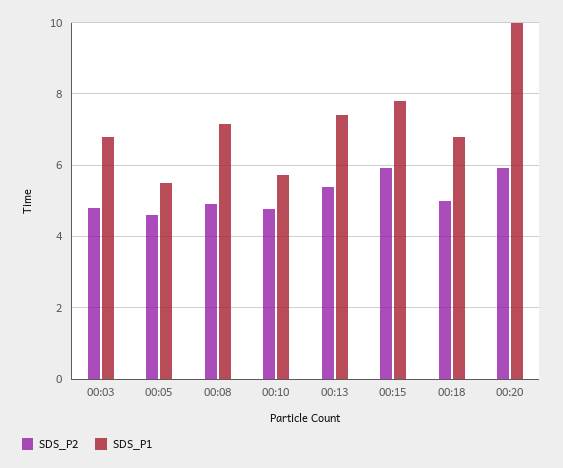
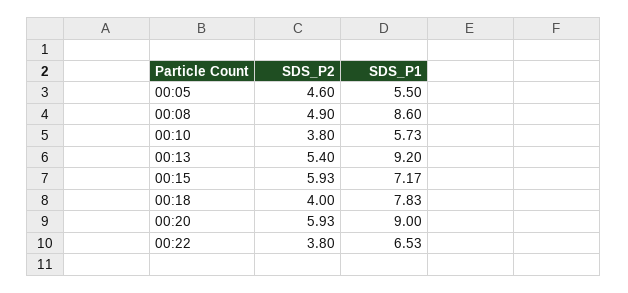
SDS_P2, 00:03: 4.8 -> none
SDS_P1, 00:03: 6.8 -> none
SDS_P1, 00:08: 7.2 -> 8.6
SDS_P2, 00:10: 4.8 -> 3.8
SDS_P1, 00:13: 7.4 -> 9.2
SDS_P1, 00:15: 7.8 -> 7.17
SDS_P2, 00:18: 5 -> 4
SDS_P1, 00:18: 6.8 -> 7.83
SDS_P1, 00:20: 10 -> 9
SDS_P2, 00:22: none -> 3.8
SDS_P1, 00:22: none -> 6.53

